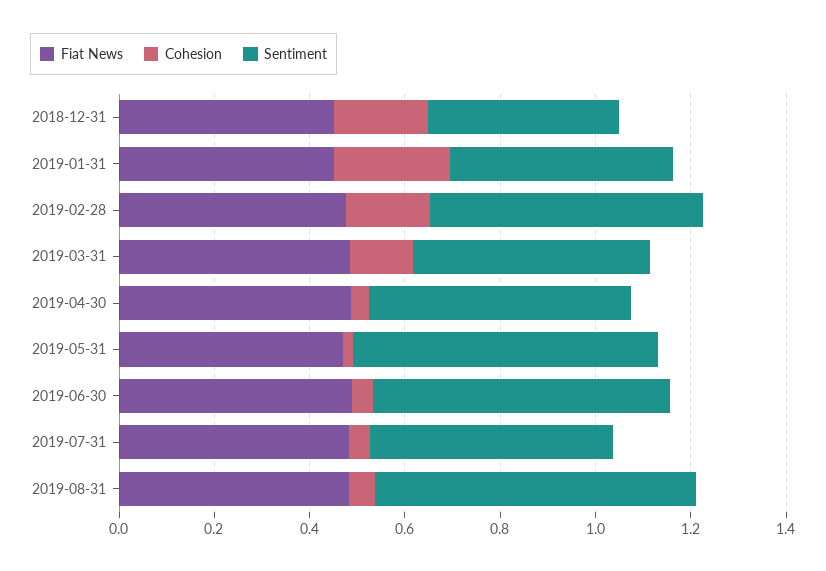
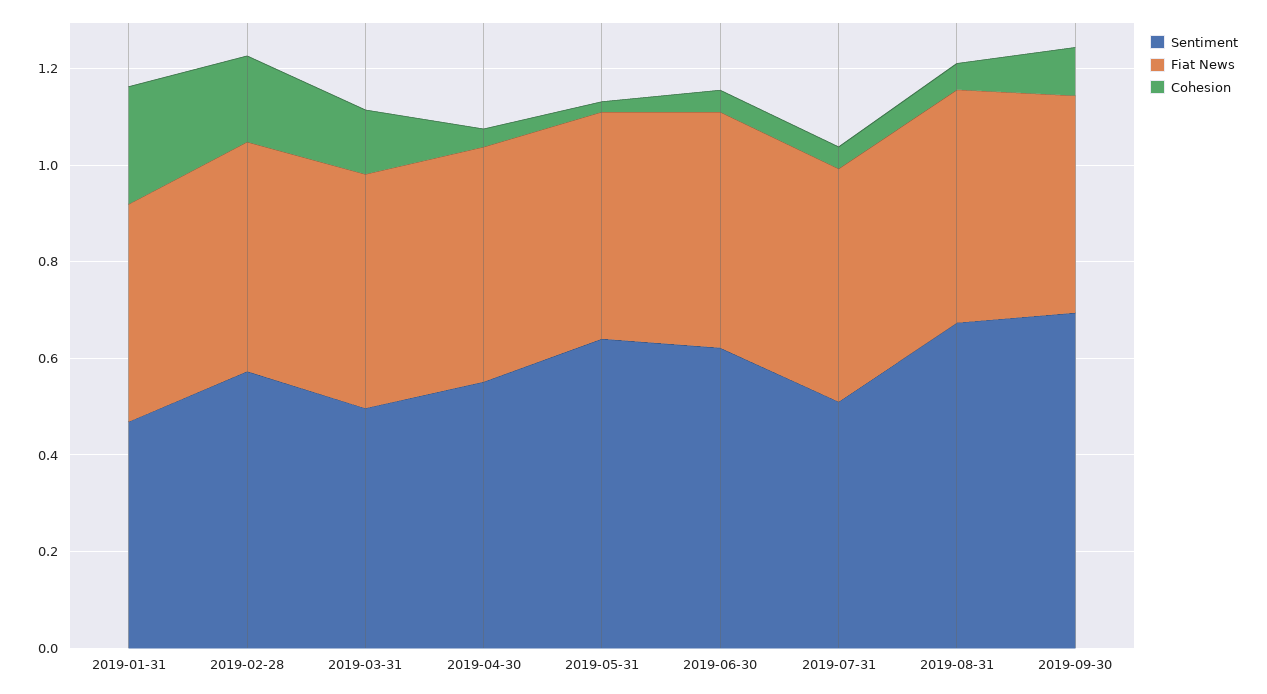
Fiat News, 2018-12-31: 0.45 -> none
Cohesion, 2018-12-31: 0.2 -> none
Sentiment, 2018-12-31: 0.4 -> none
Sentiment, 2019-09-30: none -> 0.7
Fiat News, 2019-09-30: none -> 0.45
Cohesion, 2019-09-30: none -> 0.1

